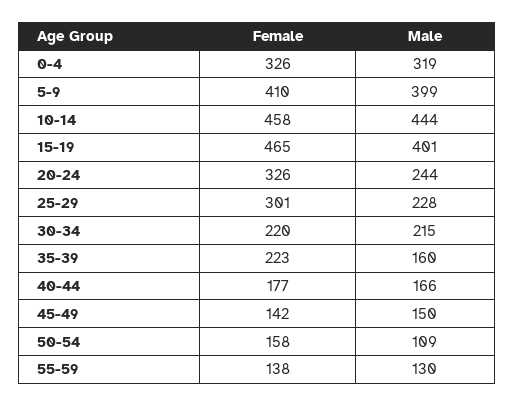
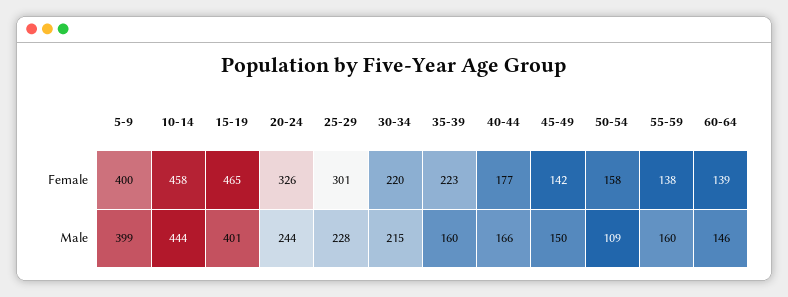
Female, 0-4: 326 -> none
Male, 0-4: 319 -> none
Female, 5-9: 410 -> 400
Male, 55-59: 130 -> 160
Female, 60-64: none -> 139
Male, 60-64: none -> 146

